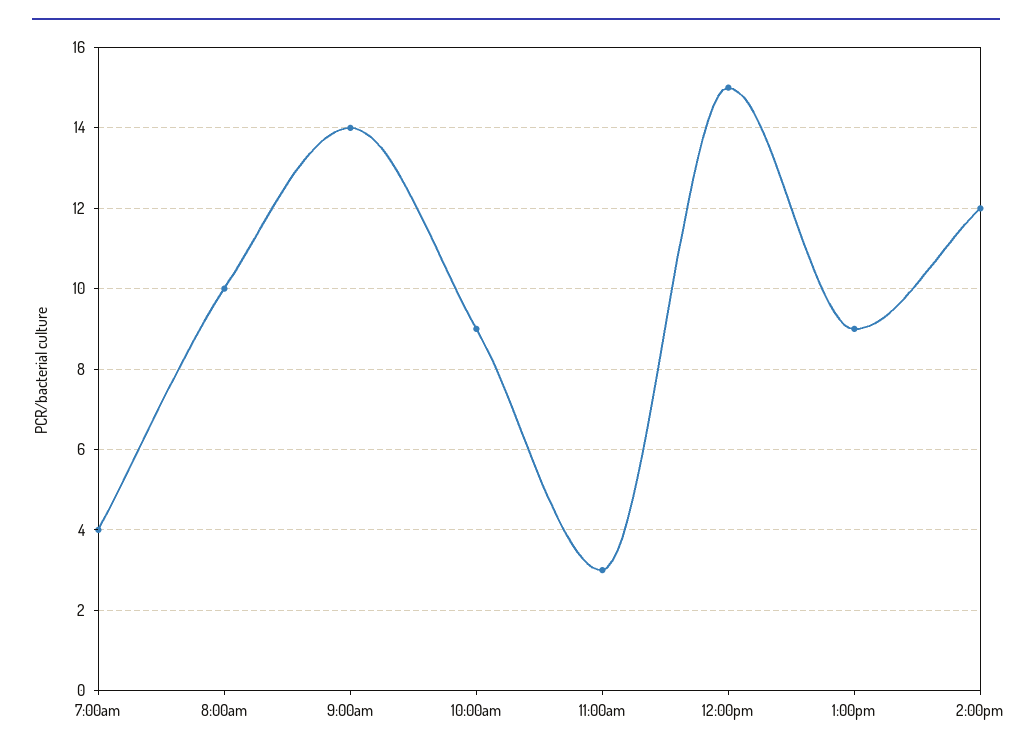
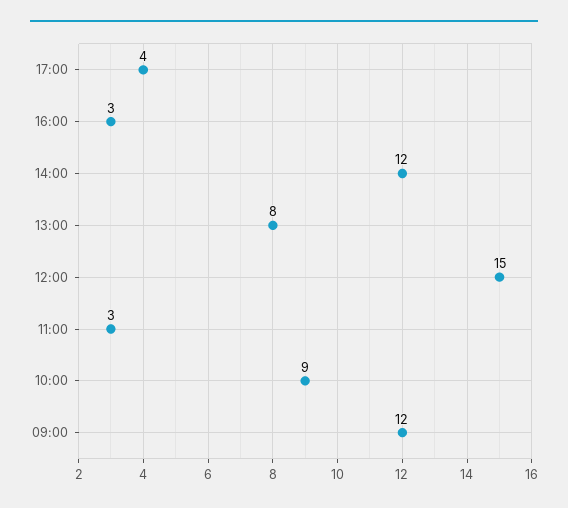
7:00am: 4 -> none
8:00am: 10 -> none
9:00am: 14 -> 12
1:00pm: 9 -> 8
17:00: none -> 4
16:00: none -> 3

